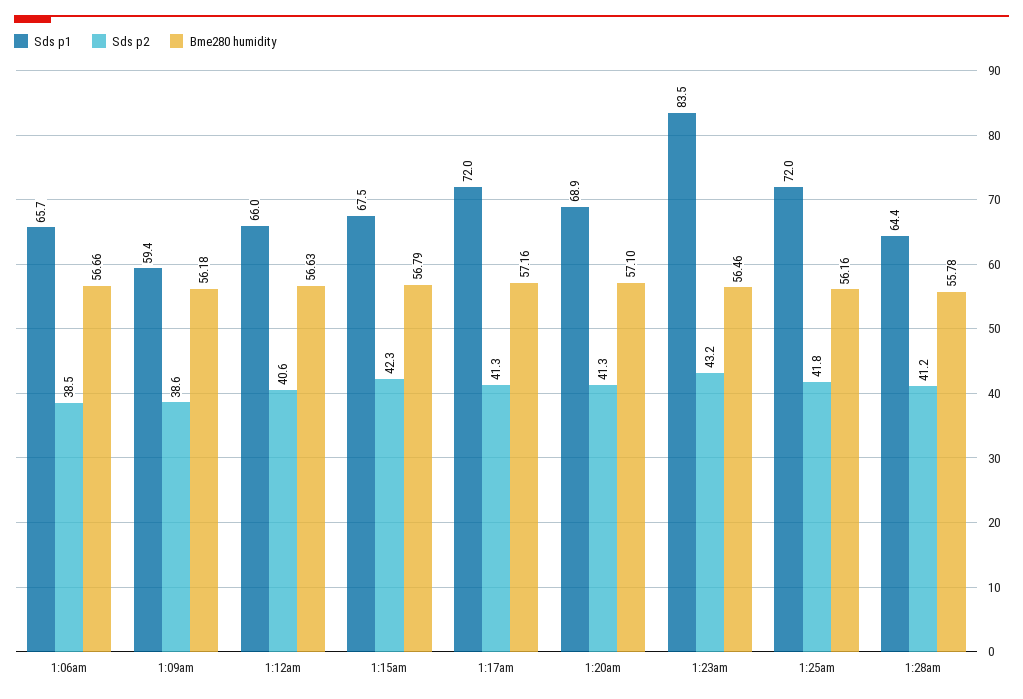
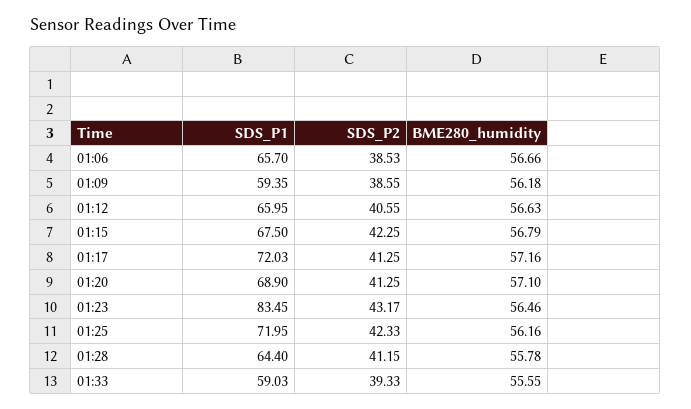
Sds p2, 1:25am: 41.8 -> 42.33
Sds p1, 01:33: none -> 59.03
Sds p2, 01:33: none -> 39.33
Bme280 humidity, 01:33: none -> 55.55

